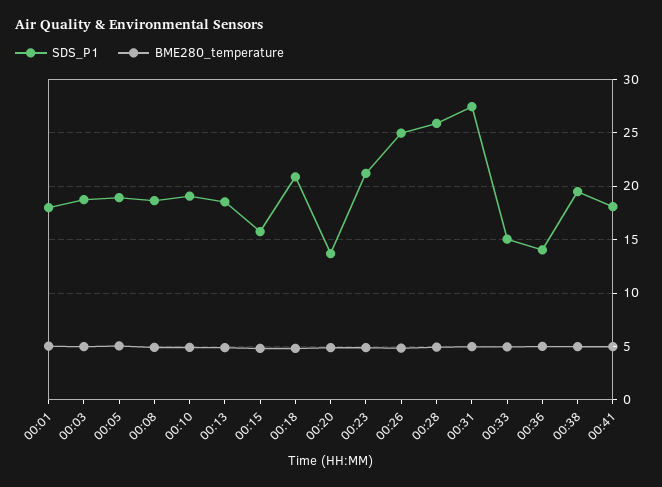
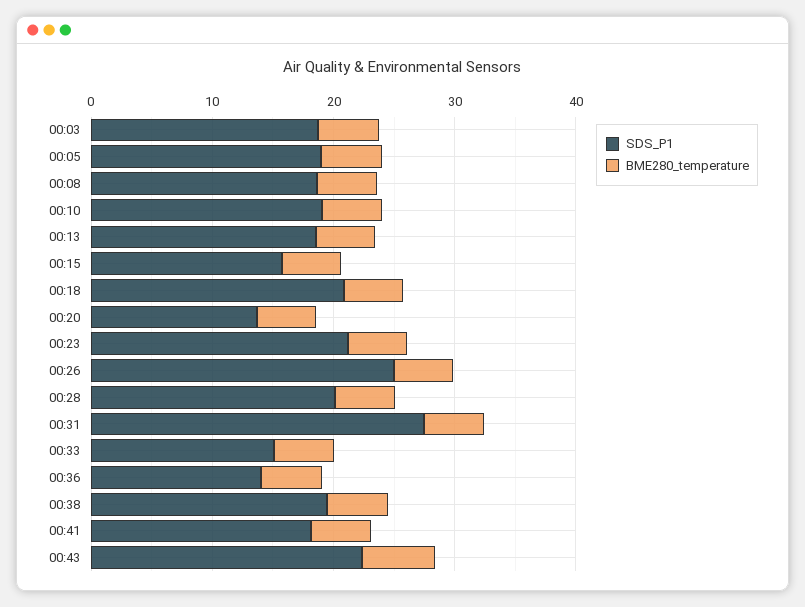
SDS_P1, 00:01: 18 -> none
BME280_temperature, 00:01: 5 -> none
SDS_P1, 00:28: 26 -> 20
SDS_P1, 00:43: none -> 22
BME280_temperature, 00:43: none -> 6

